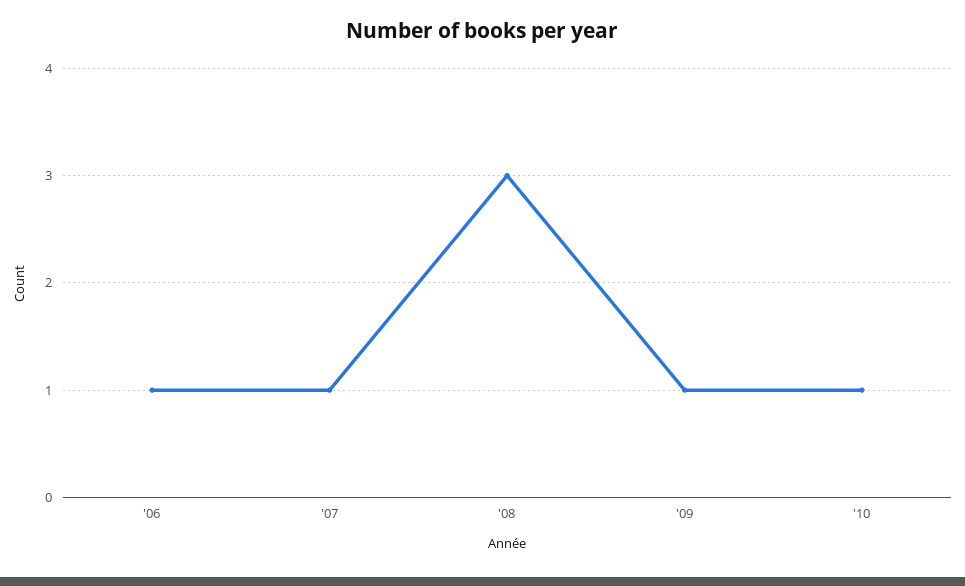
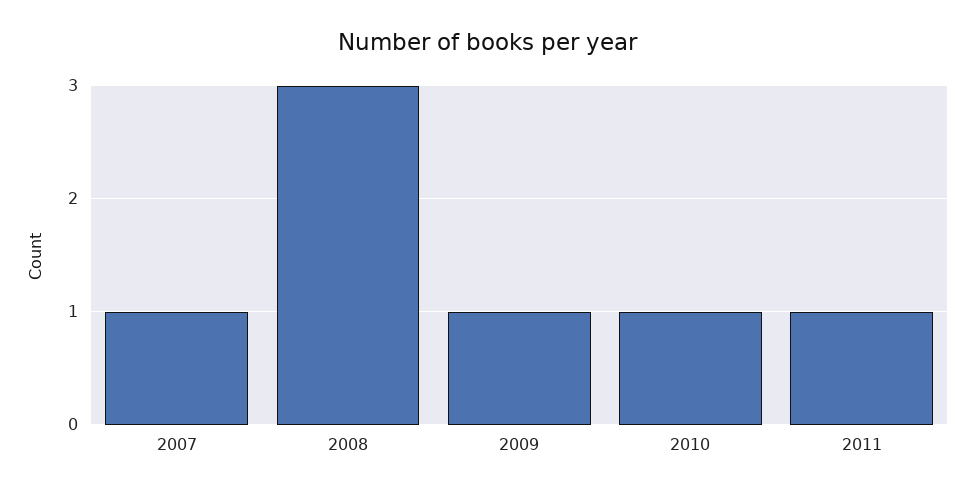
'06: 1 -> none
2011: none -> 1

